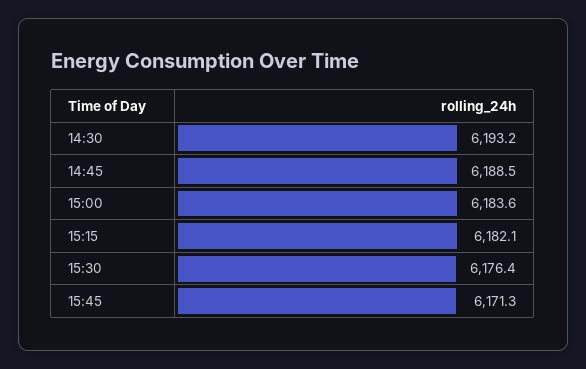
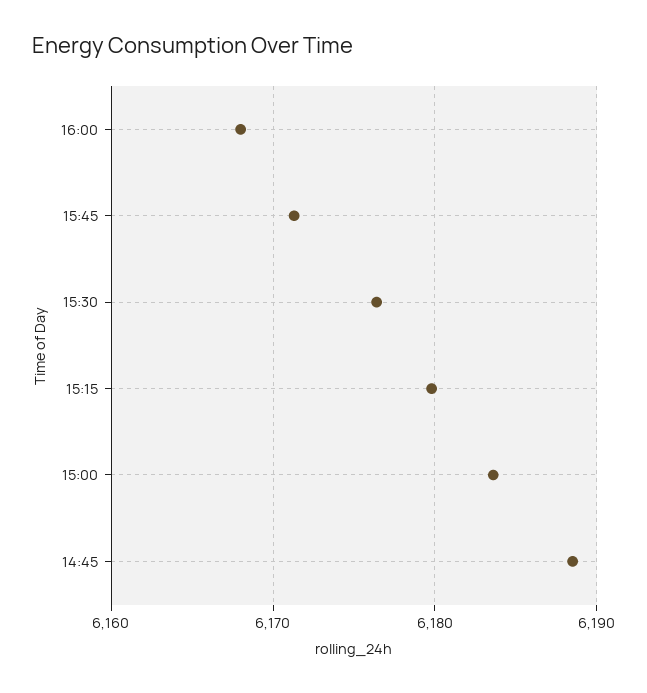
14:30: 6193.2 -> none
15:15: 6182.1 -> 6180
16:00: none -> 6168

